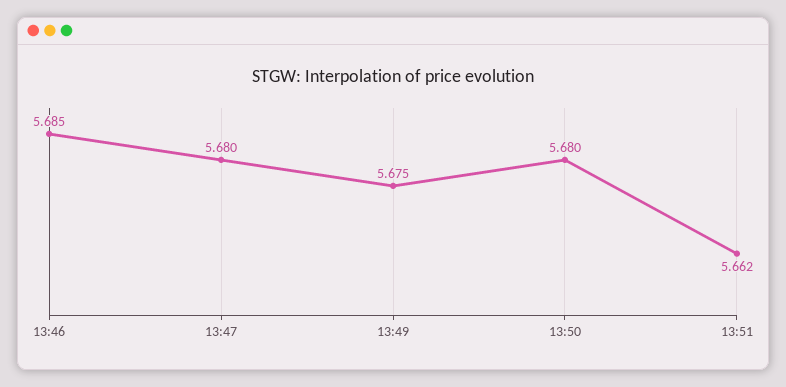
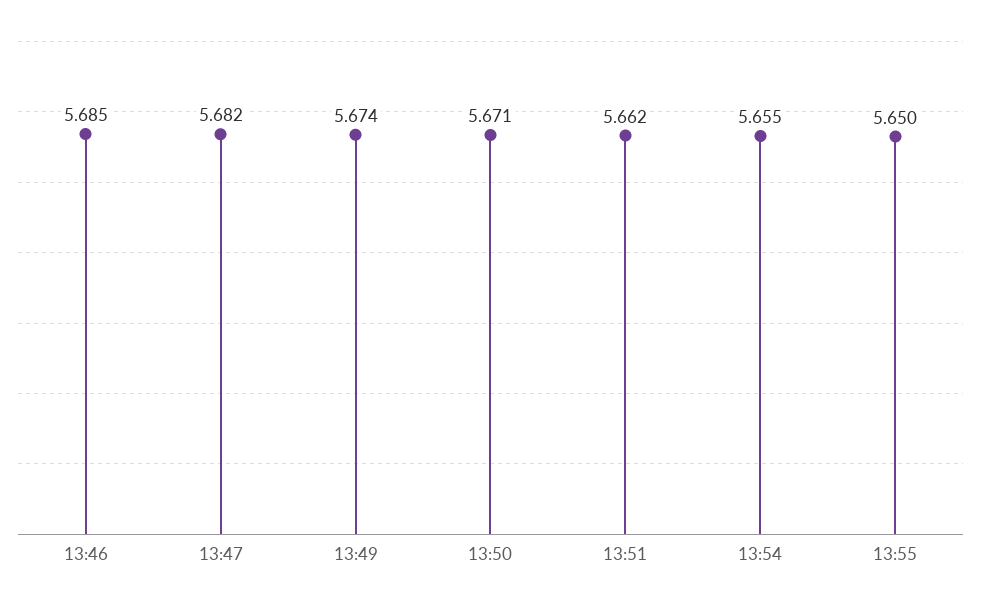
13:47: 5.68 -> 5.682
13:49: 5.675 -> 5.674
13:50: 5.68 -> 5.671
13:54: none -> 5.655
13:55: none -> 5.65

